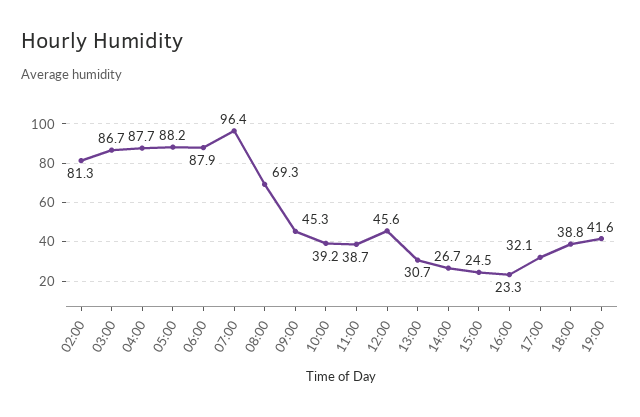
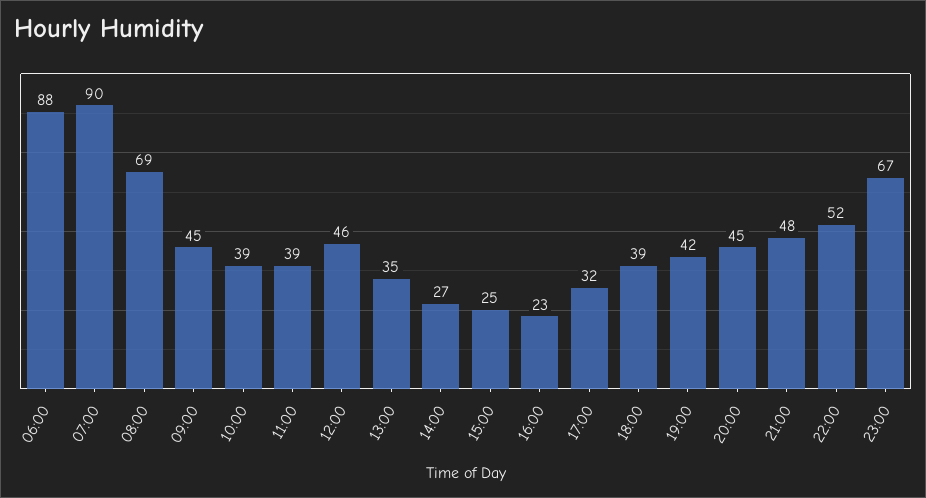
02:00: 81.3 -> none
03:00: 86.7 -> none
04:00: 87.7 -> none
05:00: 88.2 -> none
07:00: 96.4 -> 90
13:00: 30.7 -> 35
20:00: none -> 45
21:00: none -> 48
22:00: none -> 52
23:00: none -> 67

